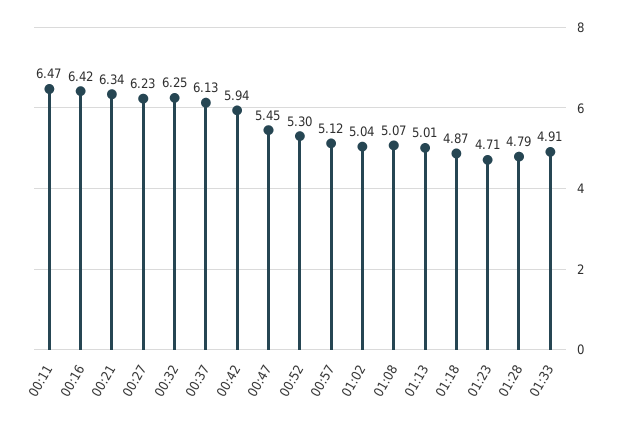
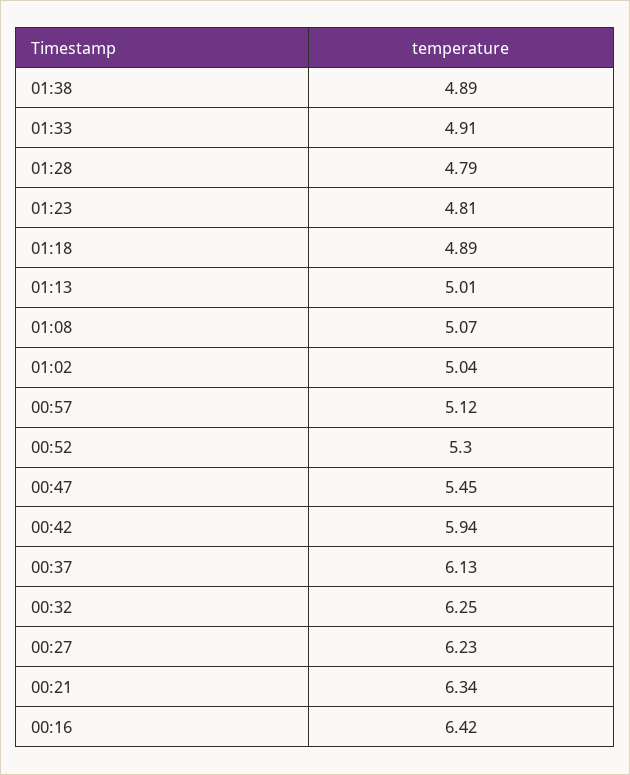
00:11: 6.47 -> none
01:18: 4.87 -> 4.89
01:23: 4.71 -> 4.81
01:38: none -> 4.89

